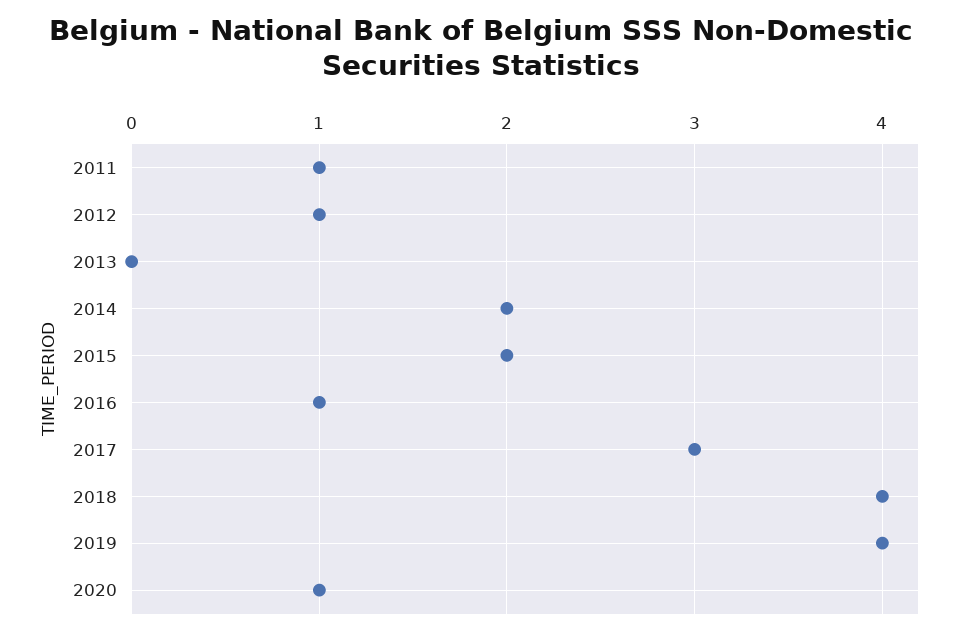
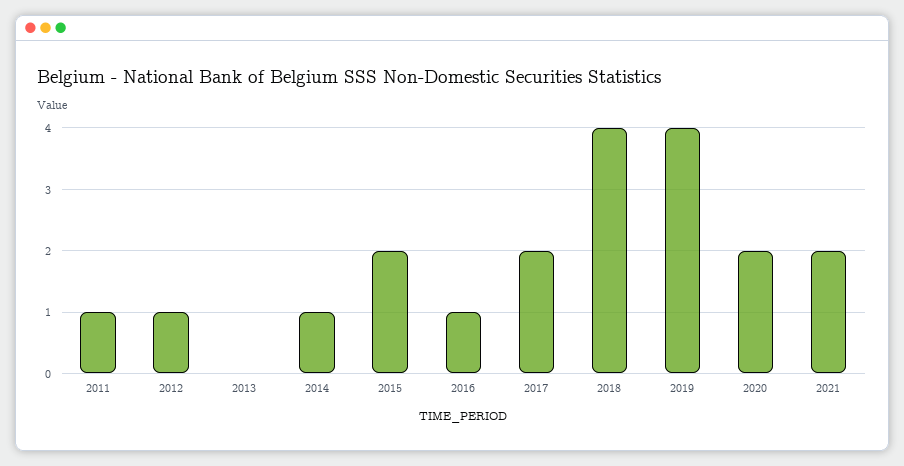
2014: 2 -> 1
2017: 3 -> 2
2020: 1 -> 2
2021: none -> 2

